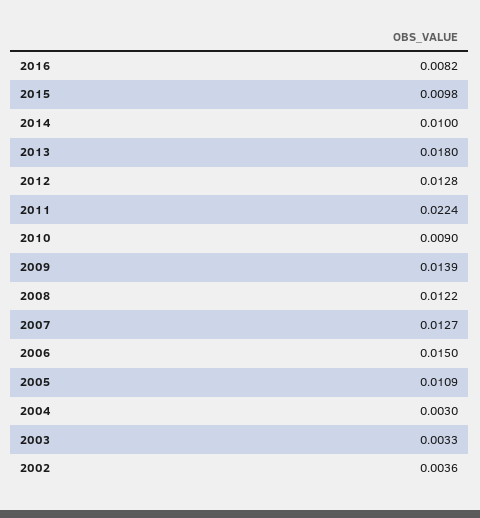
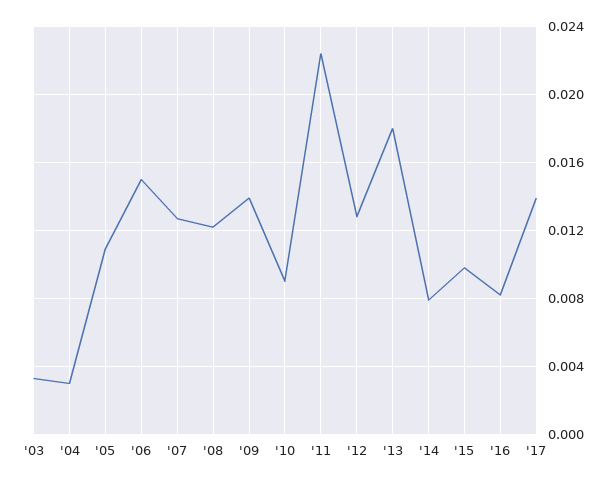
2014: 0.01 -> 0.008
2002: 0.0036 -> none
'17: none -> 0.014

